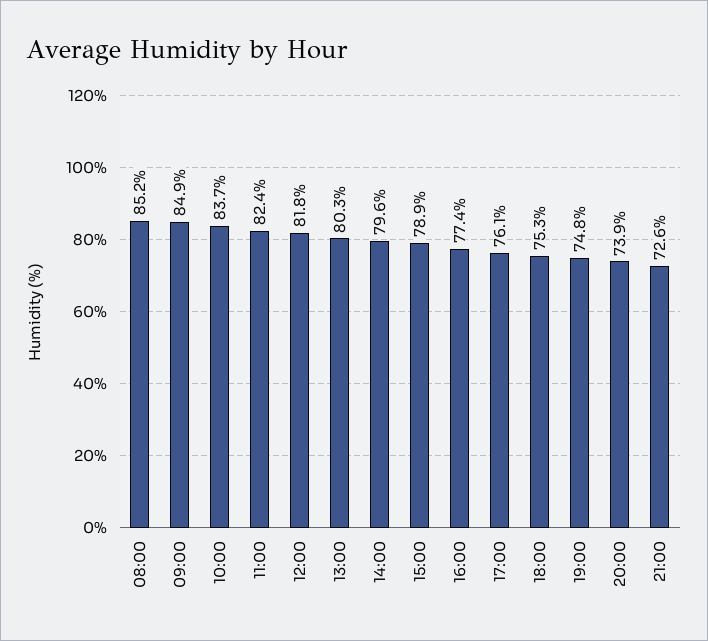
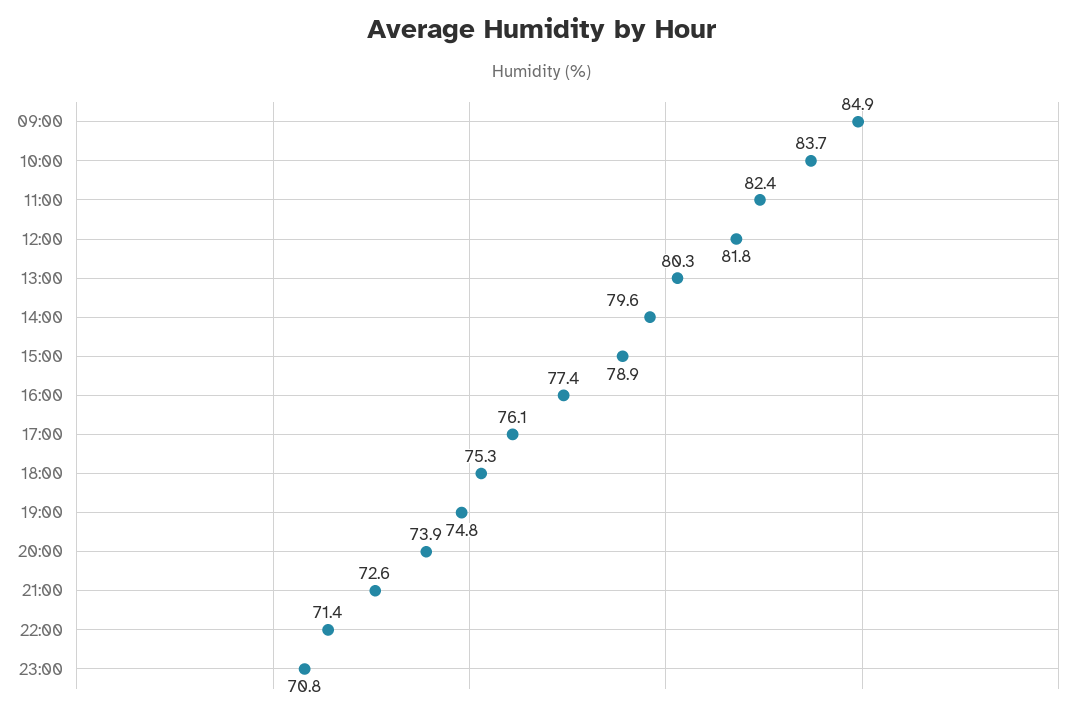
08:00: 85.2 -> none
22:00: none -> 71.4
23:00: none -> 70.8

